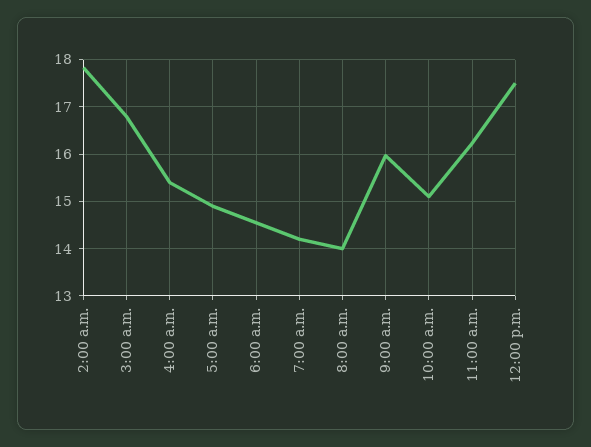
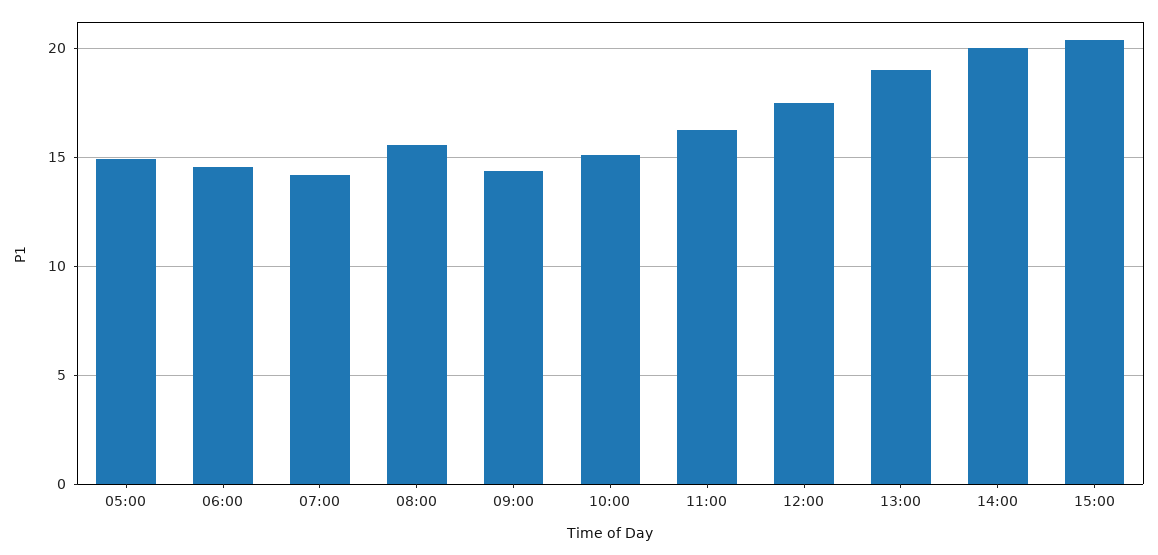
2:00 a.m.: 17.8 -> none
3:00 a.m.: 16.8 -> none
4:00 a.m.: 15.4 -> none
8:00 a.m.: 14 -> 15.5
9:00 a.m.: 16 -> 14.5
13:00: none -> 19
14:00: none -> 20
15:00: none -> 20.5

